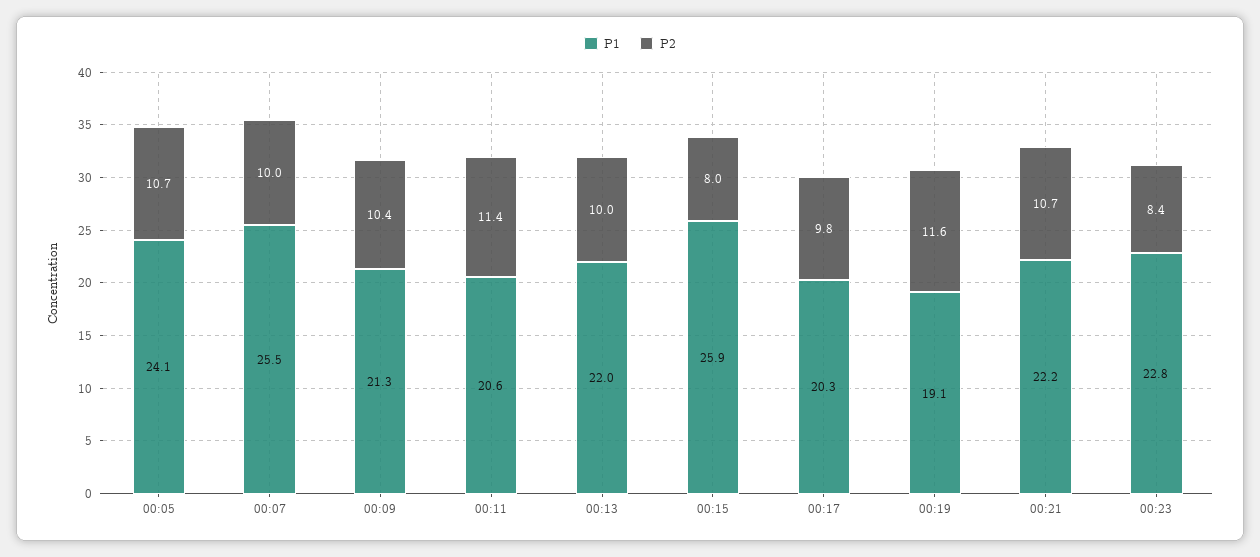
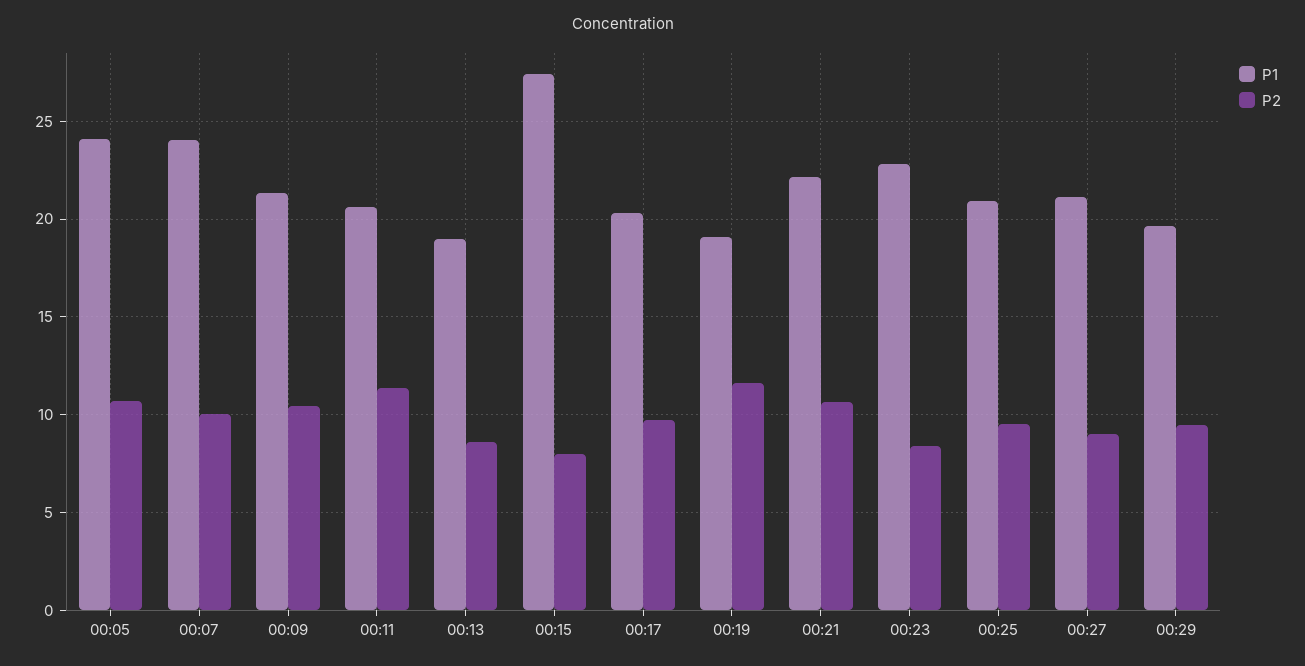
P1, 00:07: 25.5 -> 24
P1, 00:13: 22 -> 19
P2, 00:13: 10 -> 8.5
P1, 00:15: 25.9 -> 27.5
P1, 00:25: none -> 21
P2, 00:25: none -> 9.5
P1, 00:27: none -> 21
P2, 00:27: none -> 9
P1, 00:29: none -> 19.5
P2, 00:29: none -> 9.5

